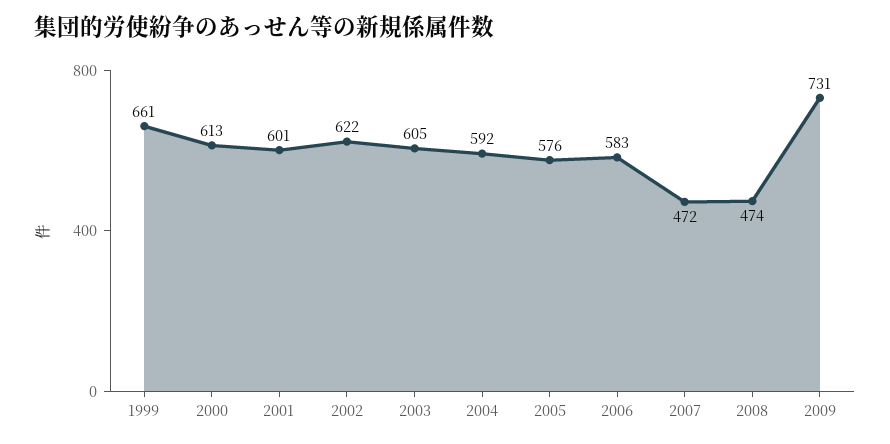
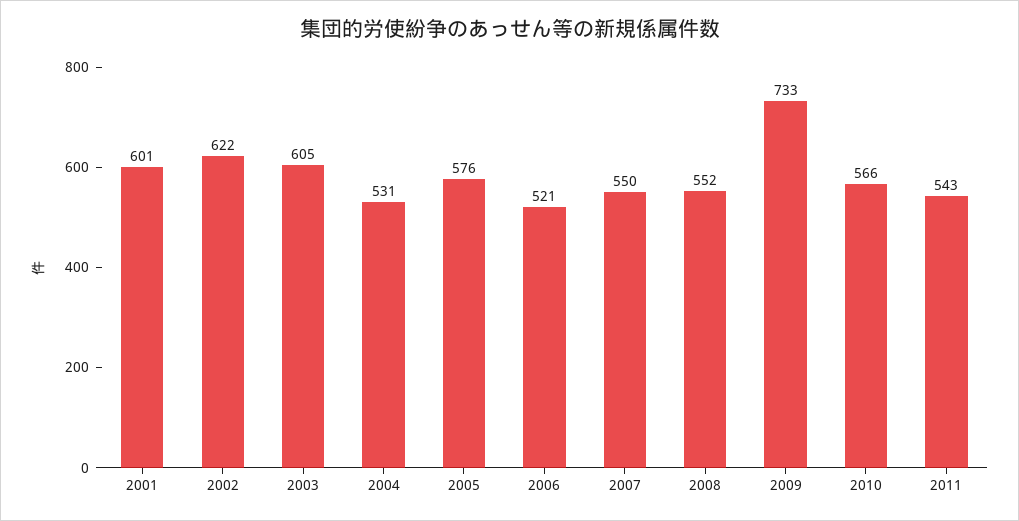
1999: 661 -> none
2000: 613 -> none
2004: 592 -> 531
2006: 583 -> 521
2007: 472 -> 550
2008: 474 -> 552
2009: 731 -> 733
2010: none -> 566
2011: none -> 543

